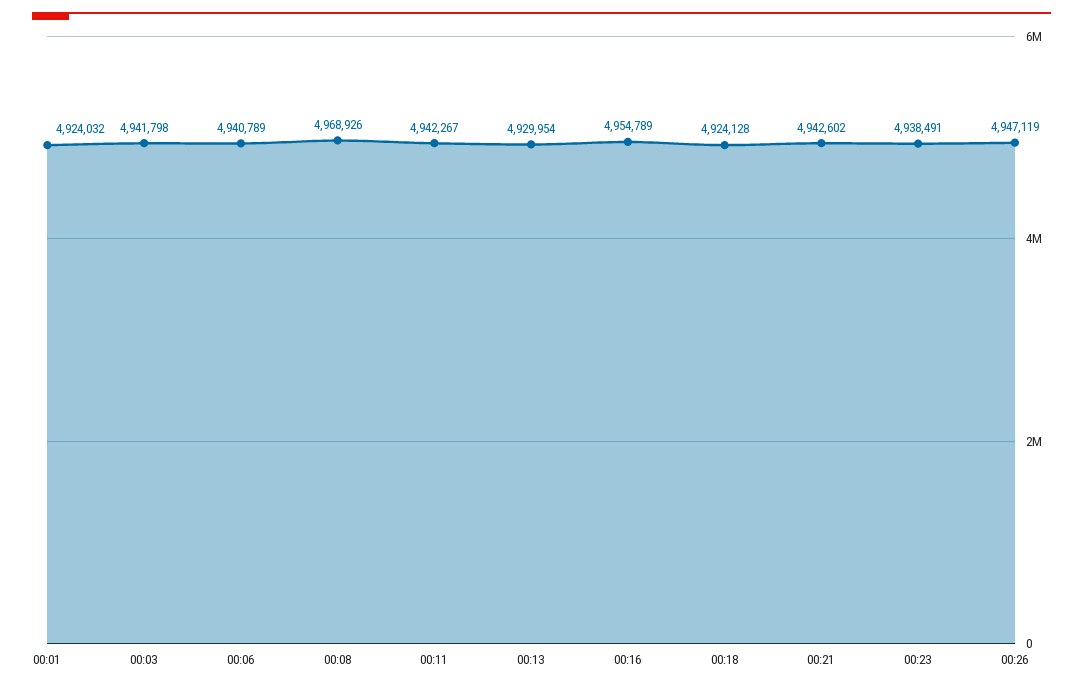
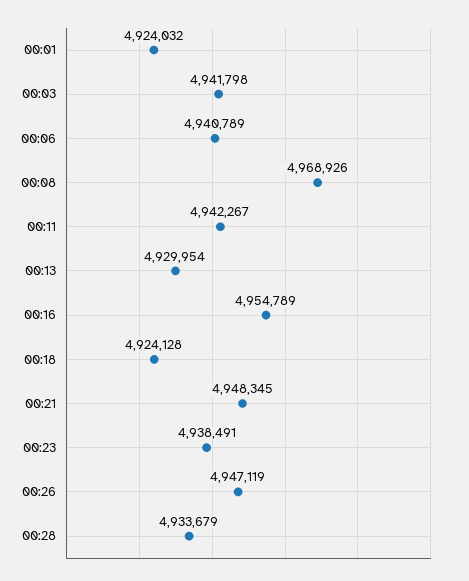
00:21: 4942602 -> 4948345
00:28: none -> 4933679

